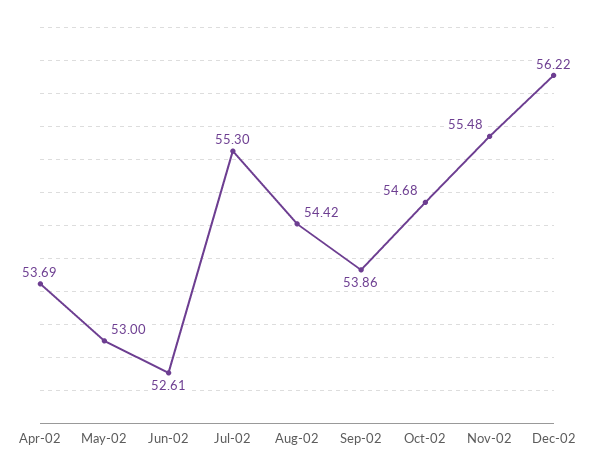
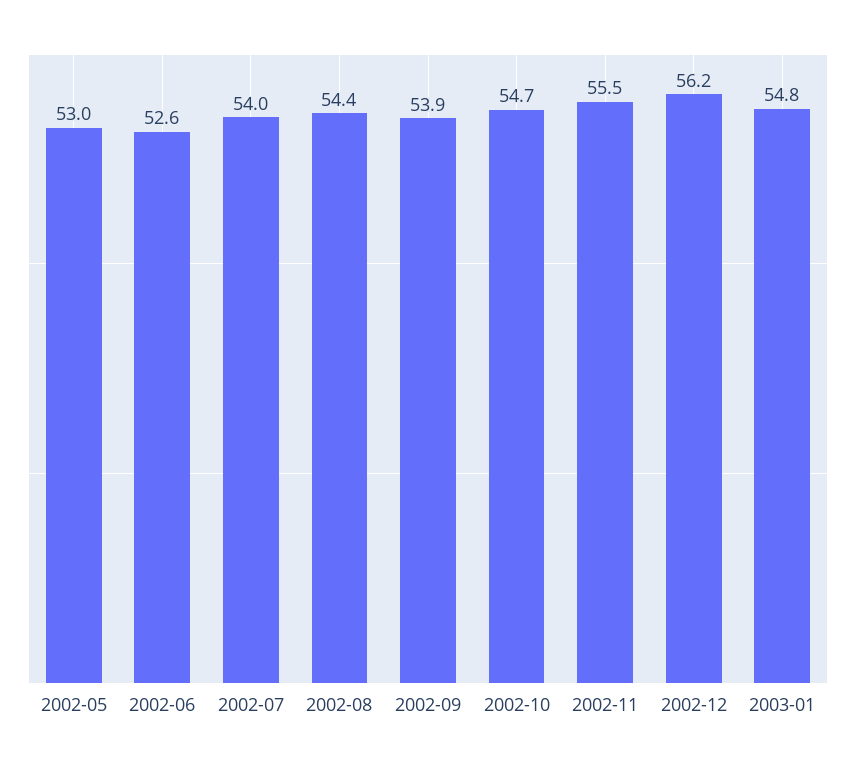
Apr-02: 53.69 -> none
Jul-02: 55.3 -> 54
2003-01: none -> 54.8

